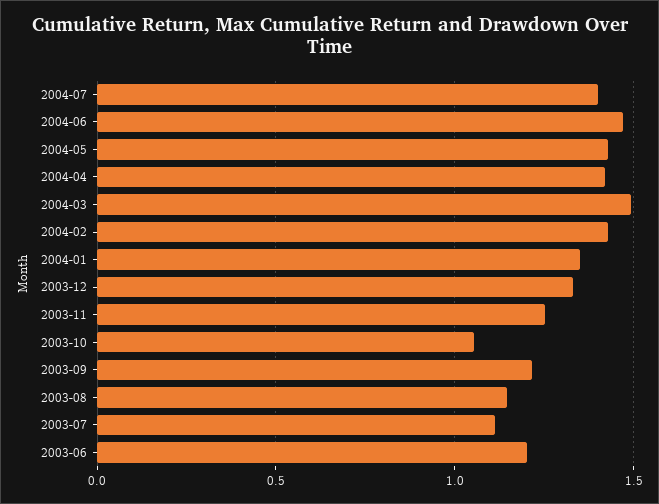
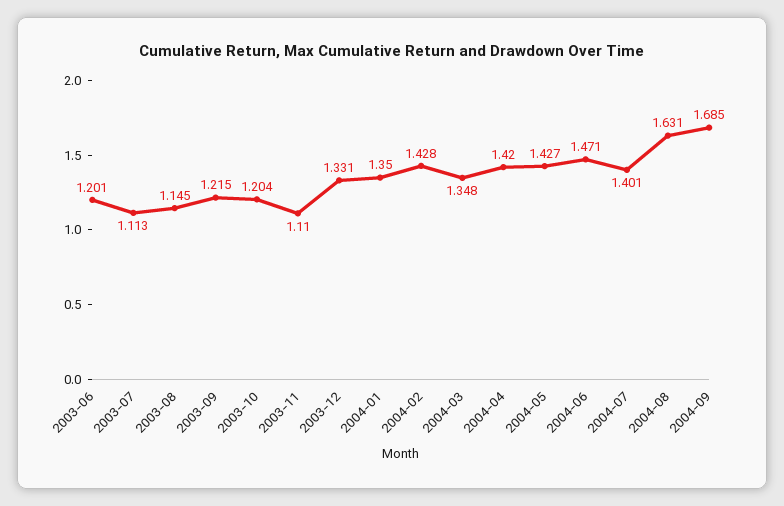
2004-03: 1.5 -> 1.348
2003-11: 1.25 -> 1.11
2003-10: 1.05 -> 1.204
2004-08: none -> 1.631
2004-09: none -> 1.685

